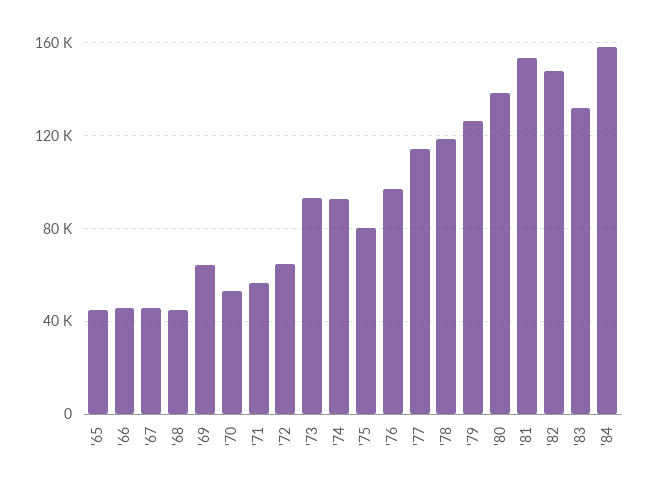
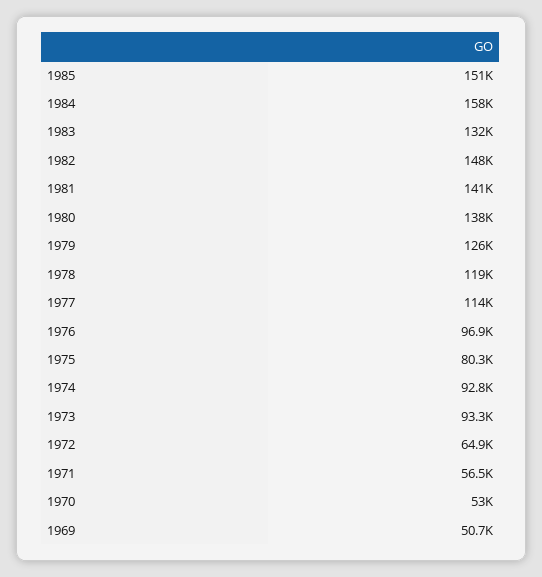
'65: 45000 -> none
'66: 45000 -> none
'67: 45000 -> none
'68: 45000 -> none
'69: 65000 -> 50700
'81: 155000 -> 141000
1985: none -> 151000

